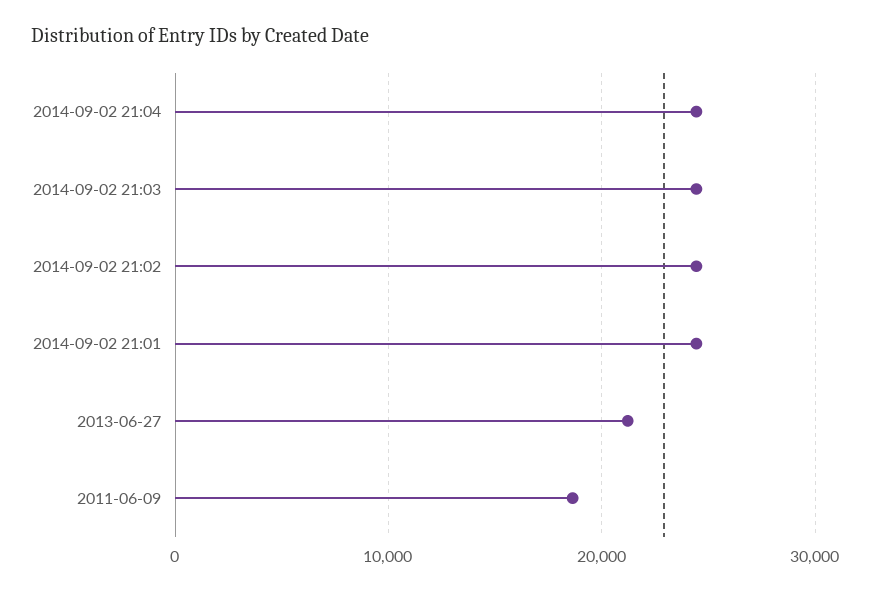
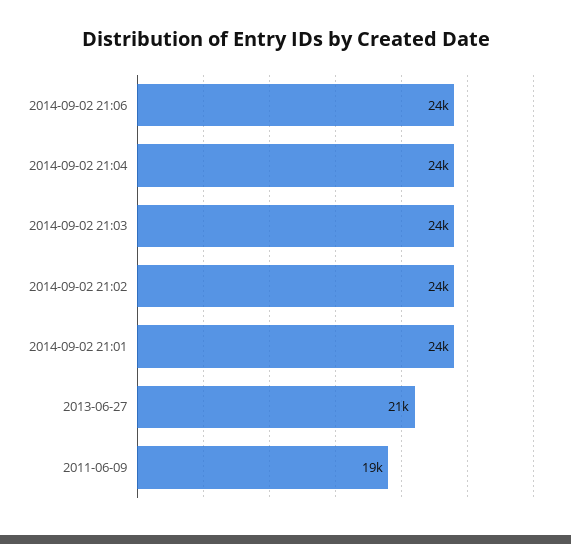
2014-09-02 21:06: none -> 24000

